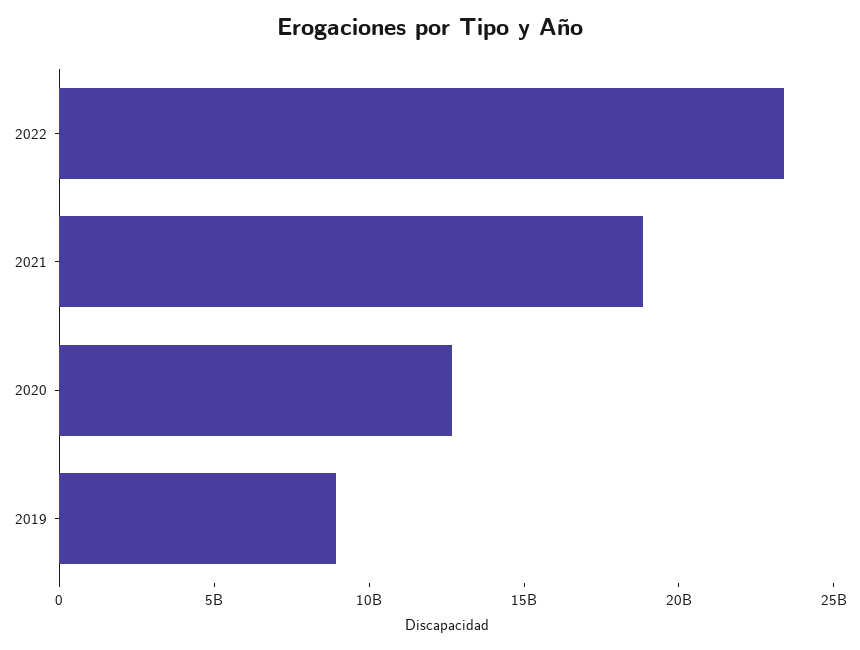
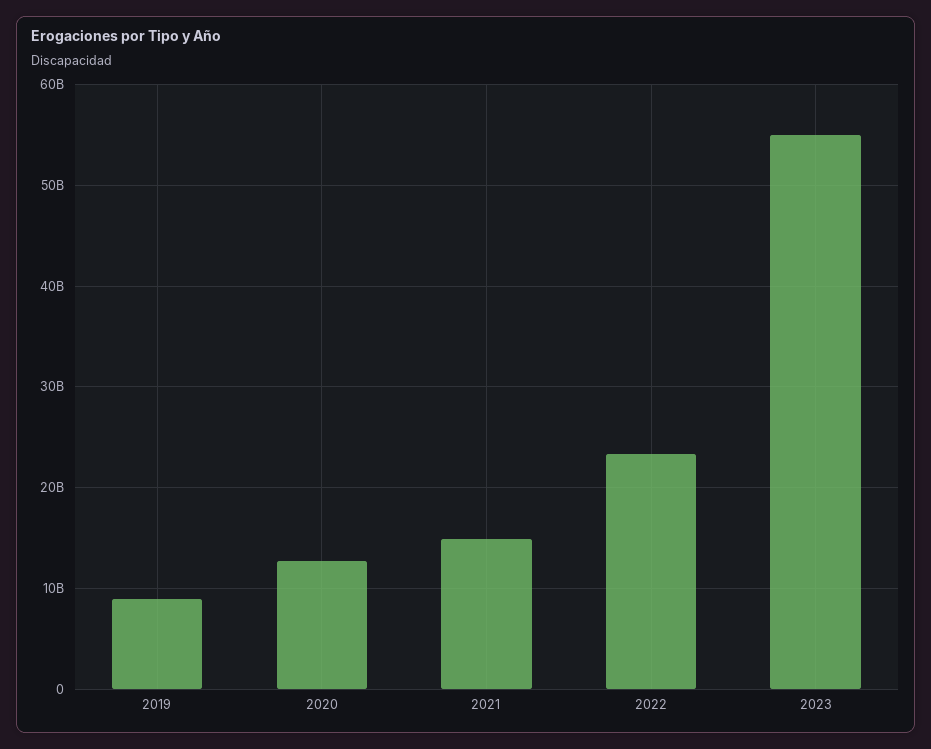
2021: 19000000000 -> 15000000000
2023: none -> 55000000000

